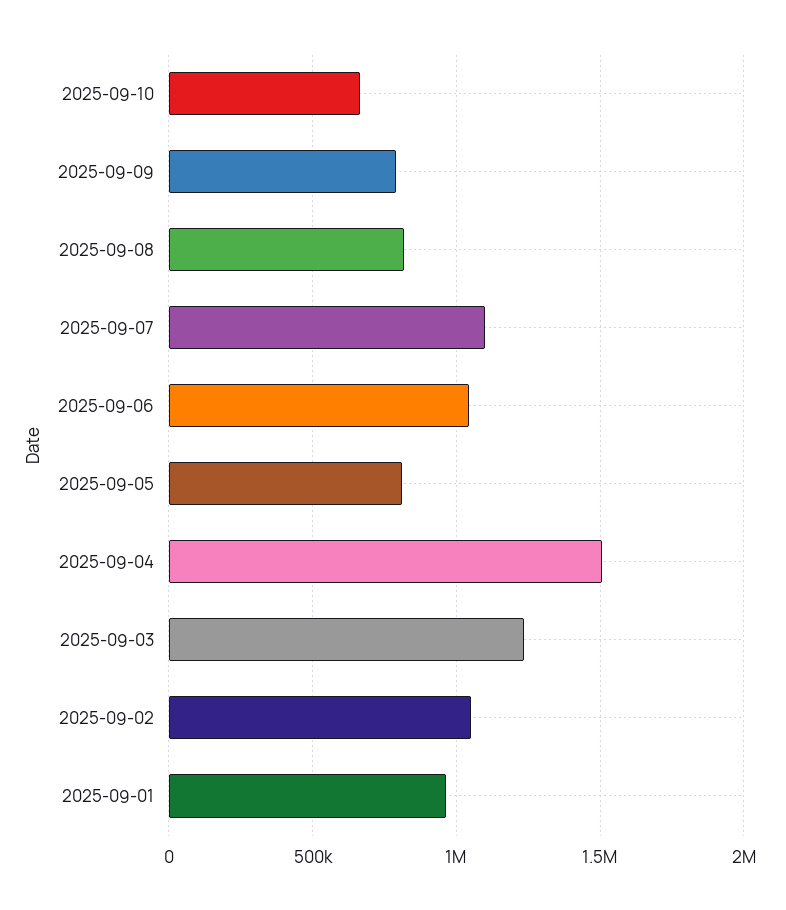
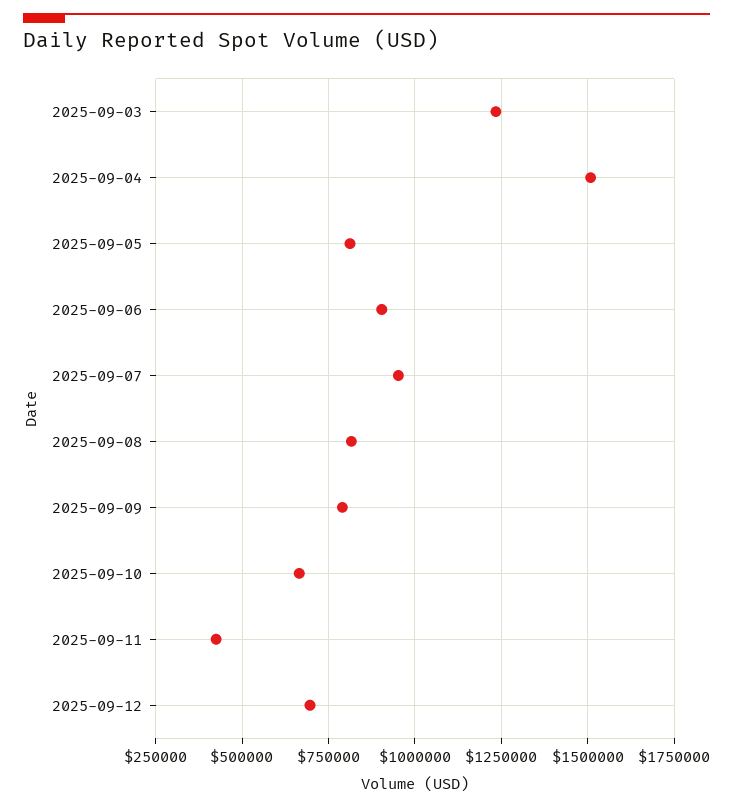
2025-09-07: 1100000 -> 950000
2025-09-06: 1050000 -> 900000
2025-09-02: 1050000 -> none
2025-09-01: 950000 -> none
2025-09-11: none -> 425000
2025-09-12: none -> 700000

